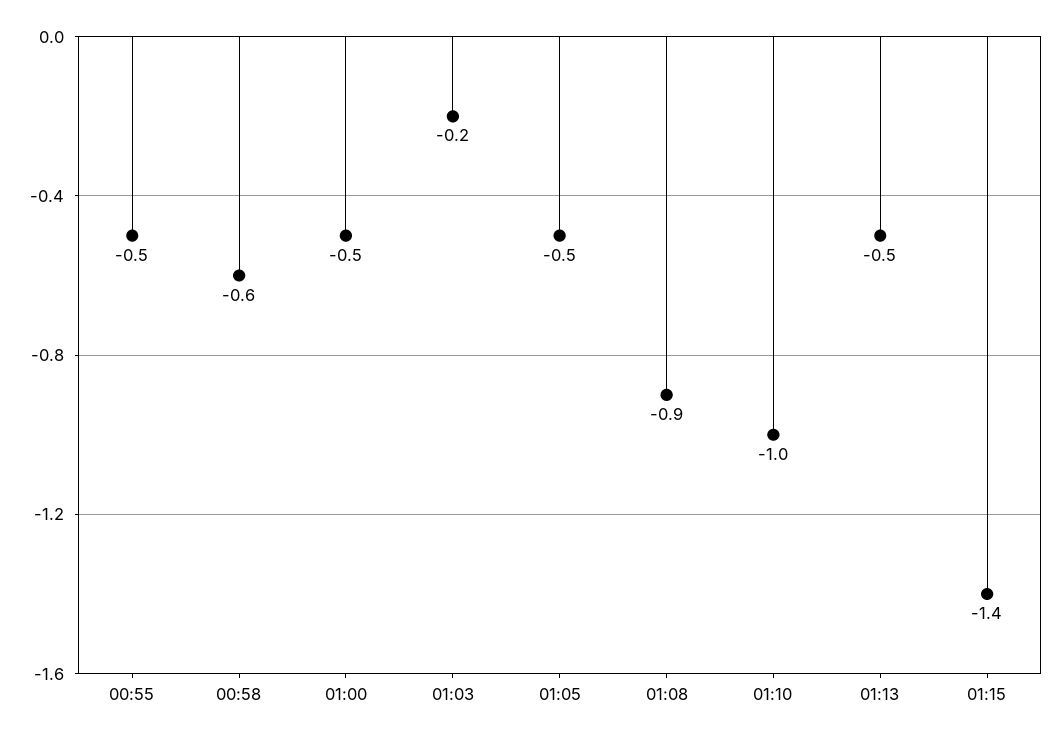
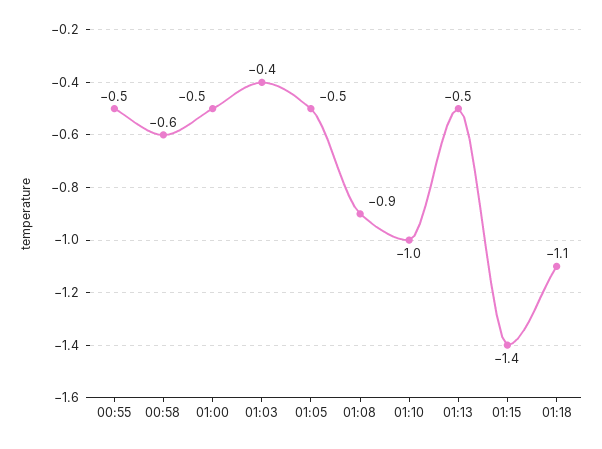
01:03: -0.2 -> -0.4
01:18: none -> -1.1

